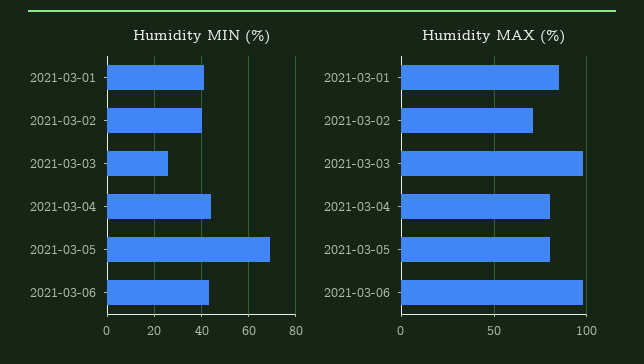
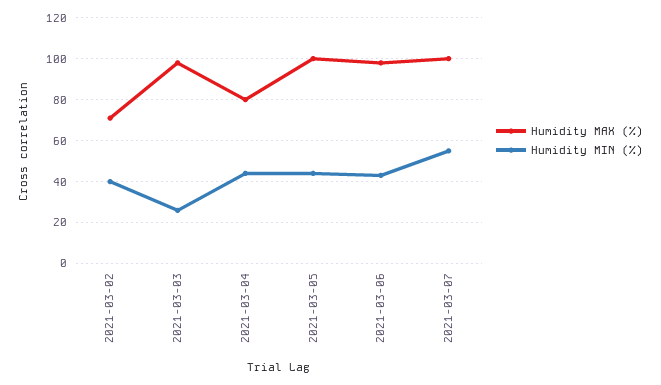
Humidity MIN (%), 2021-03-01: 40 -> none
Humidity MIN (%), 2021-03-05: 70 -> 45
Humidity MAX (%), 2021-03-01: 85 -> none
Humidity MAX (%), 2021-03-05: 80 -> 100
Humidity MAX (%), 2021-03-07: none -> 100
Humidity MIN (%), 2021-03-07: none -> 55

